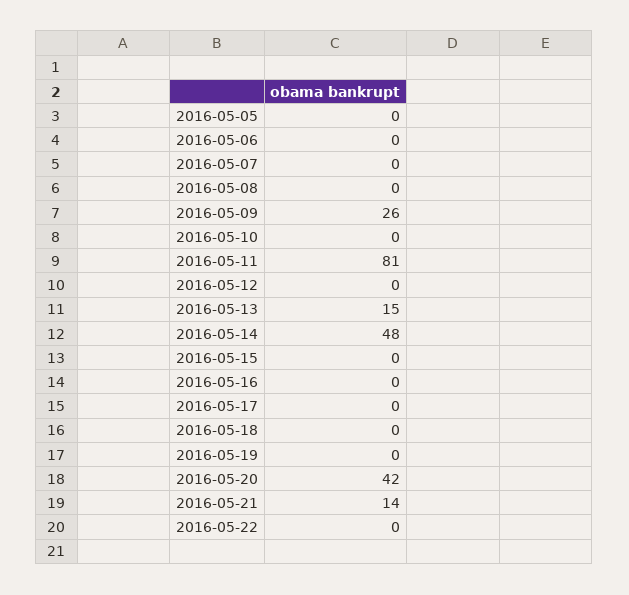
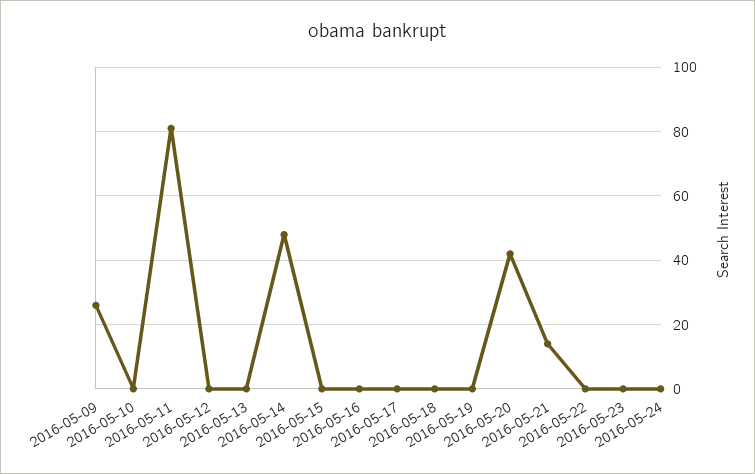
2016-05-05: 0 -> none
2016-05-06: 0 -> none
2016-05-07: 0 -> none
2016-05-08: 0 -> none
2016-05-13: 15 -> 0
2016-05-23: none -> 0
2016-05-24: none -> 0

